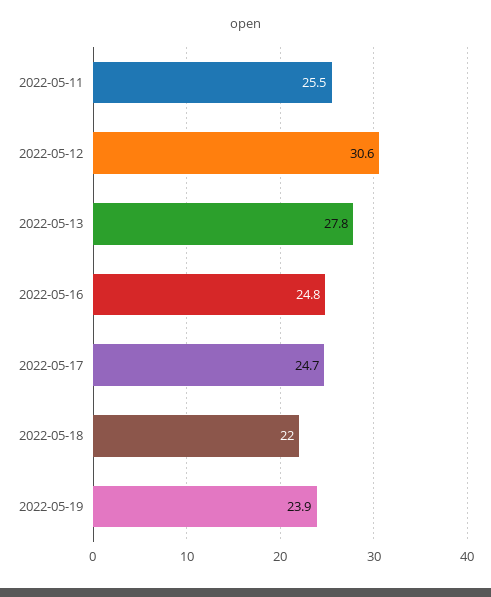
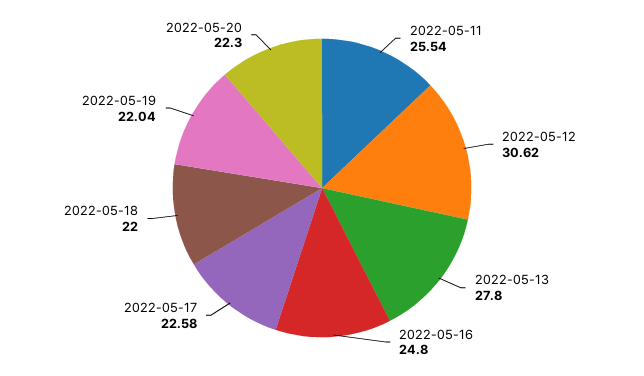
2022-05-17: 24.7 -> 22.58
2022-05-19: 23.9 -> 22.04
2022-05-20: none -> 22.3

